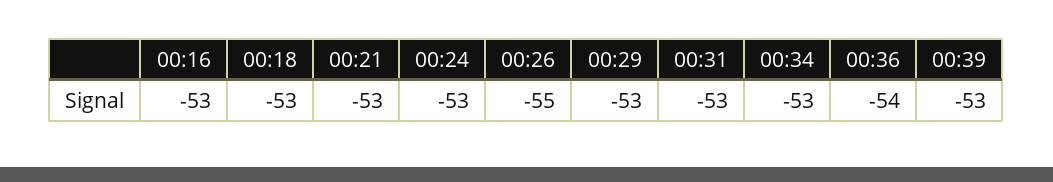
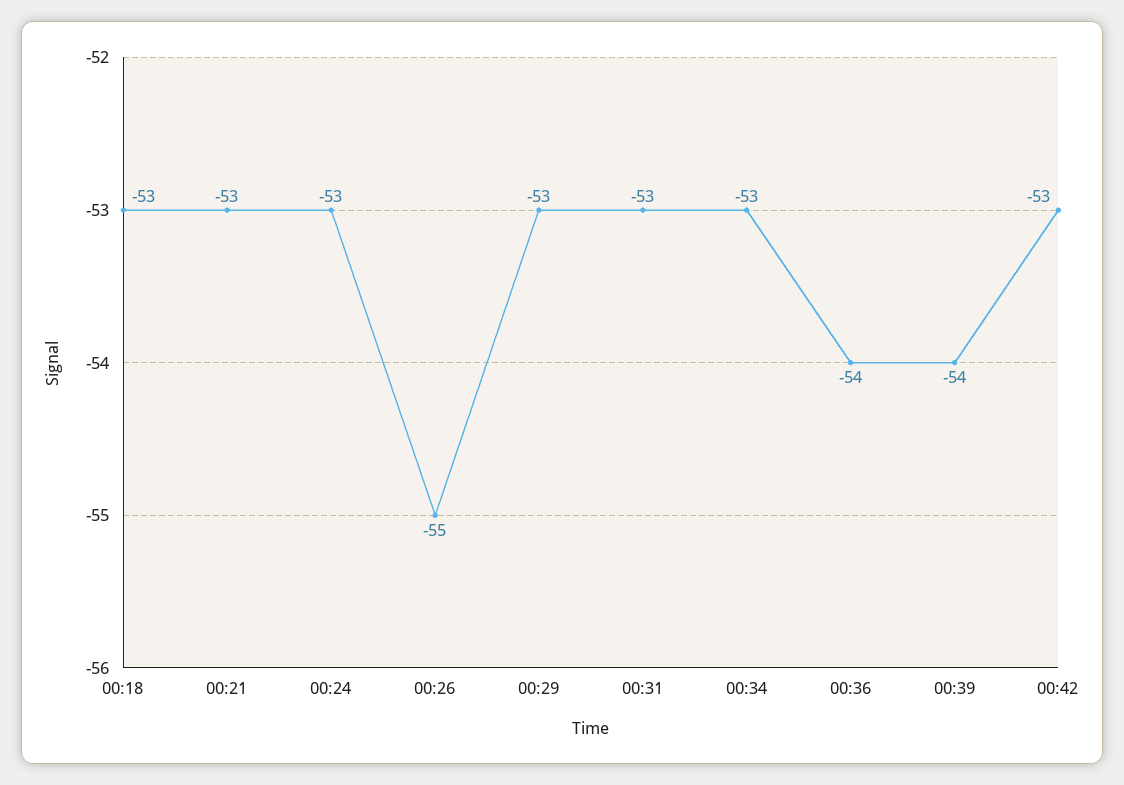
00:16: -53 -> none
00:39: -53 -> -54
00:42: none -> -53

